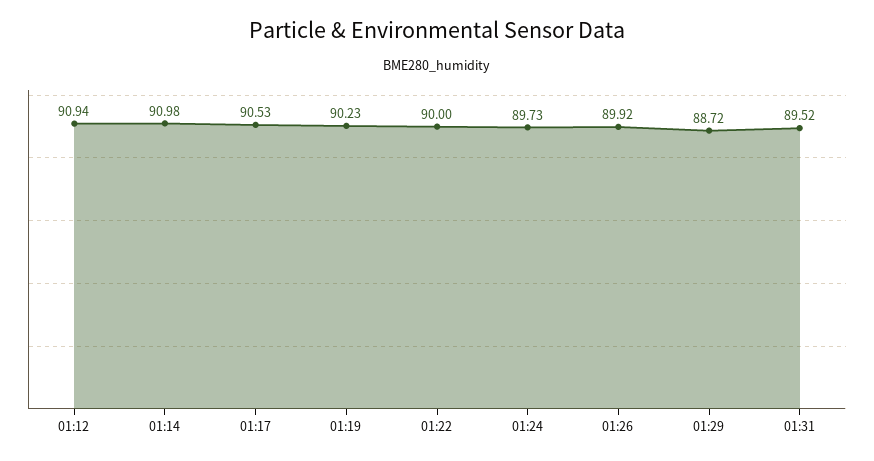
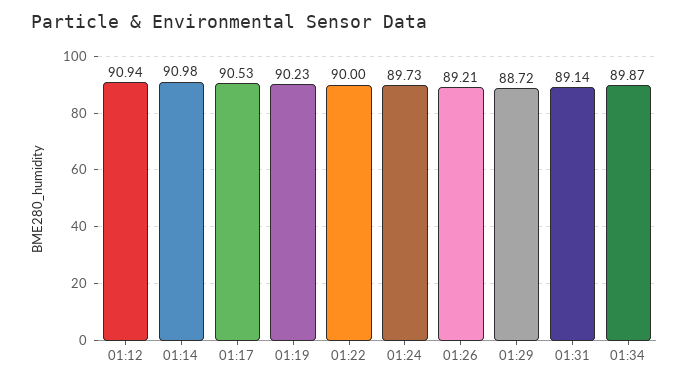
01:26: 89.92 -> 89.21
01:31: 89.52 -> 89.14
01:34: none -> 89.87

